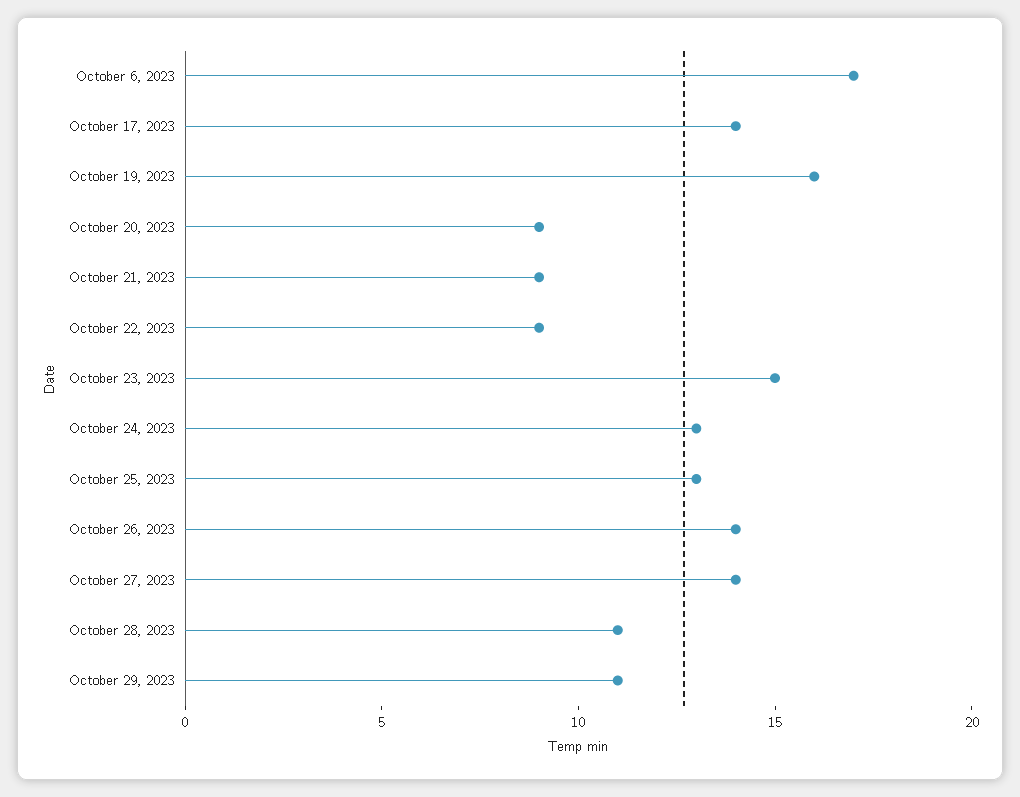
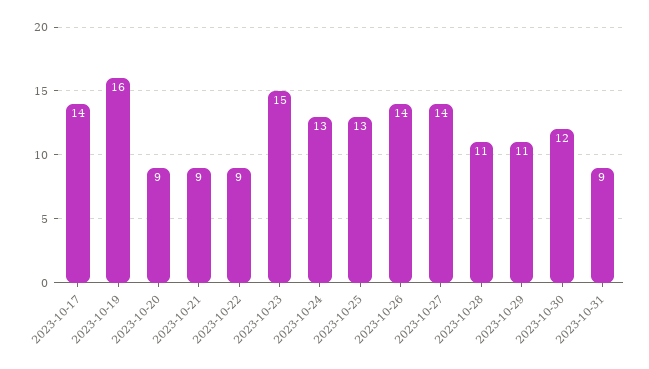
October 6, 2023: 17 -> none
2023-10-30: none -> 12
2023-10-31: none -> 9

